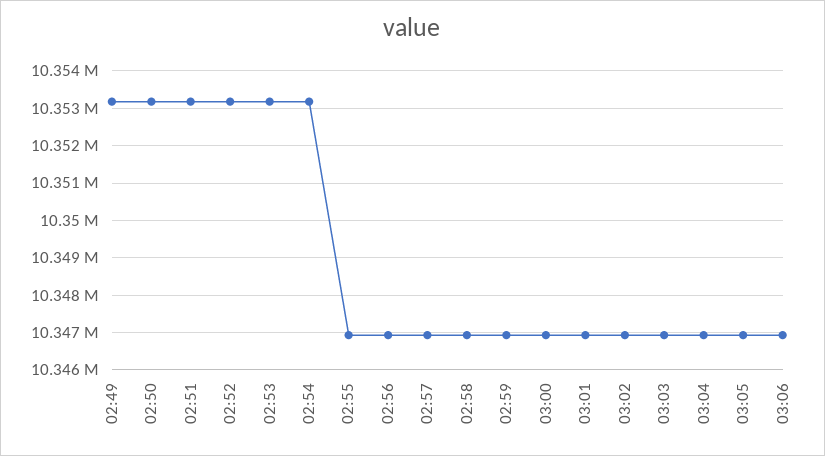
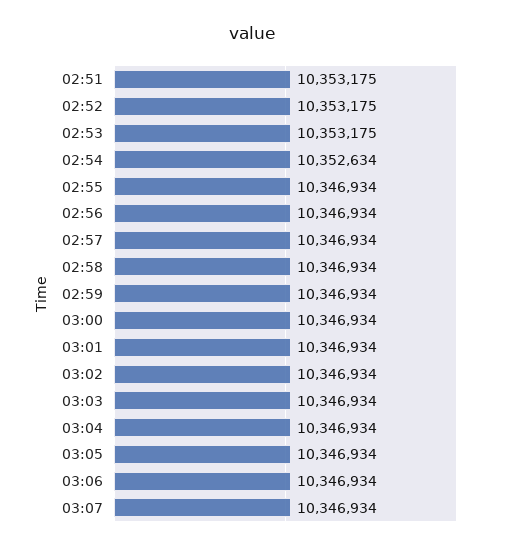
02:49: 10353200 -> none
02:50: 10353200 -> none
02:54: 10353200 -> 10352634
03:07: none -> 10346934

